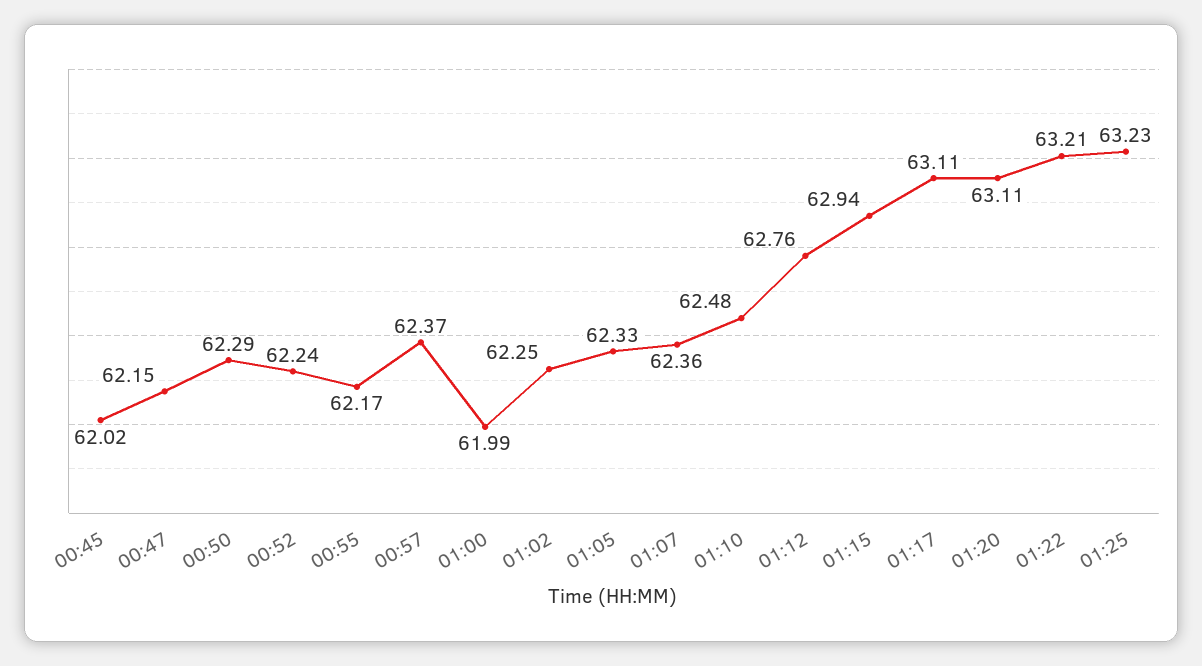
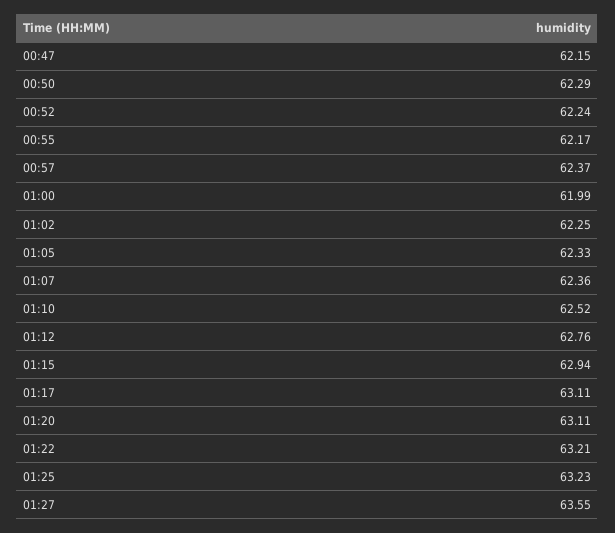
00:45: 62.02 -> none
01:10: 62.48 -> 62.52
01:27: none -> 63.55

